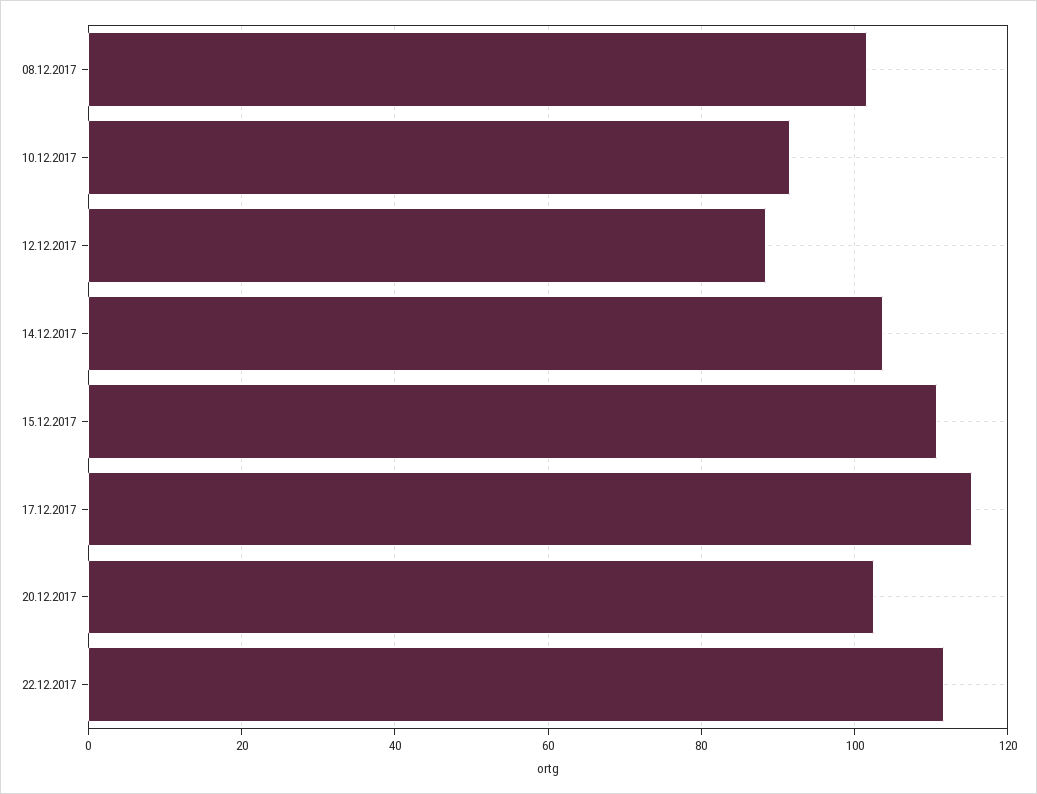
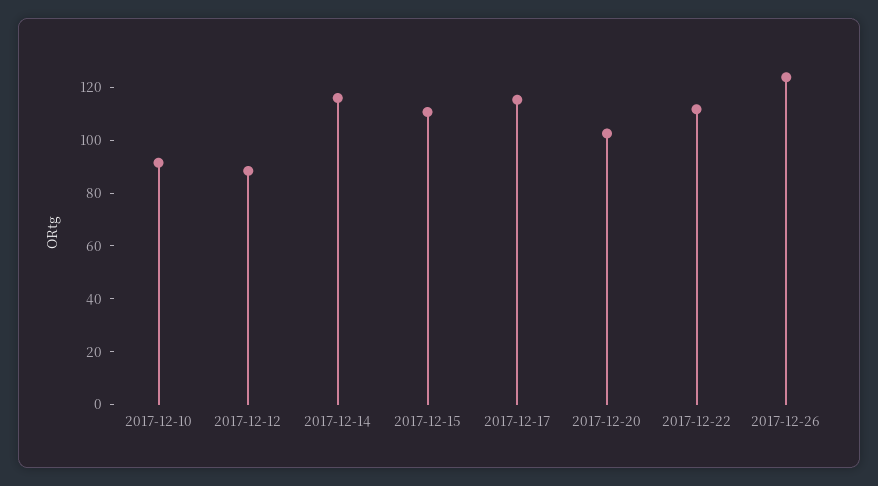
08.12.2017: 102 -> none
14.12.2017: 104 -> 115
2017-12-26: none -> 125

